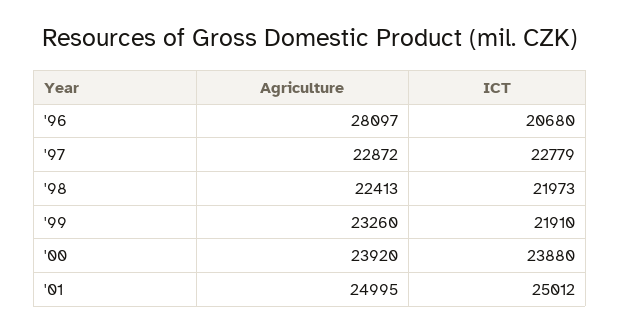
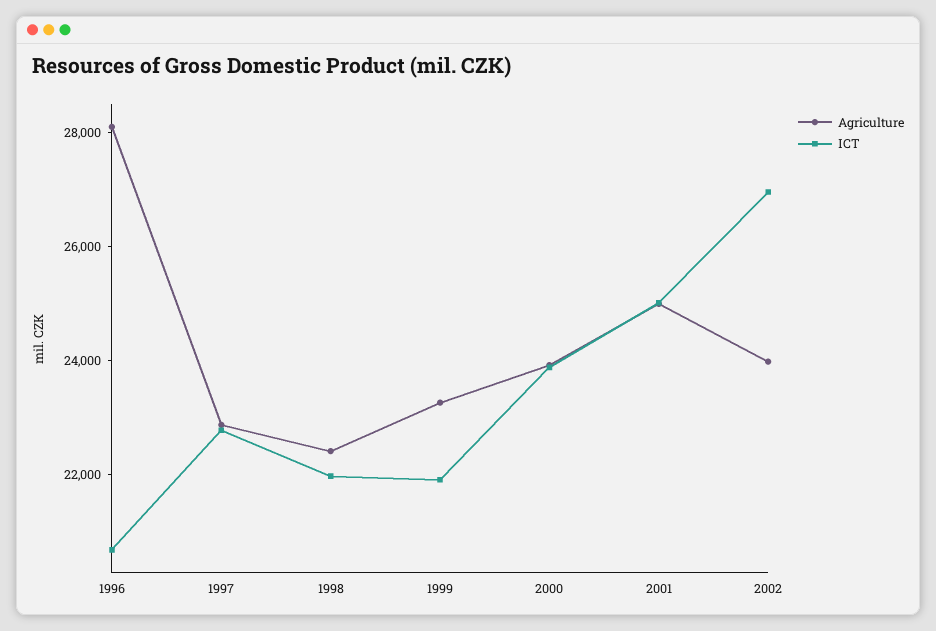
Agriculture, 2002: none -> 24000
ICT, 2002: none -> 27000

